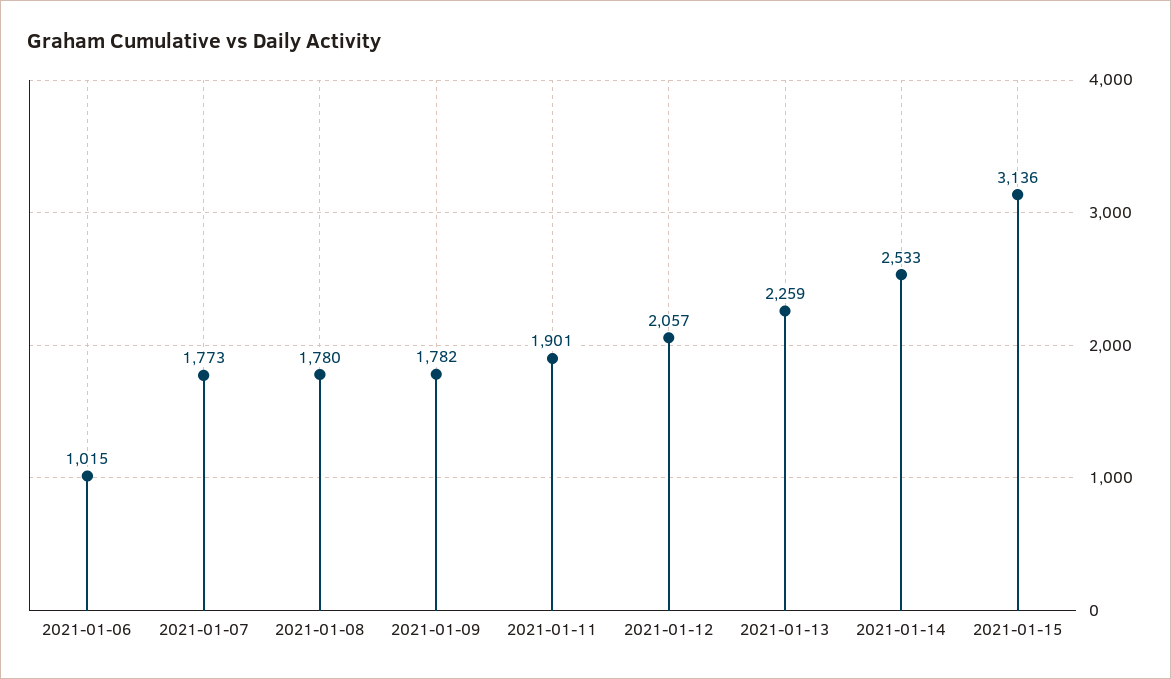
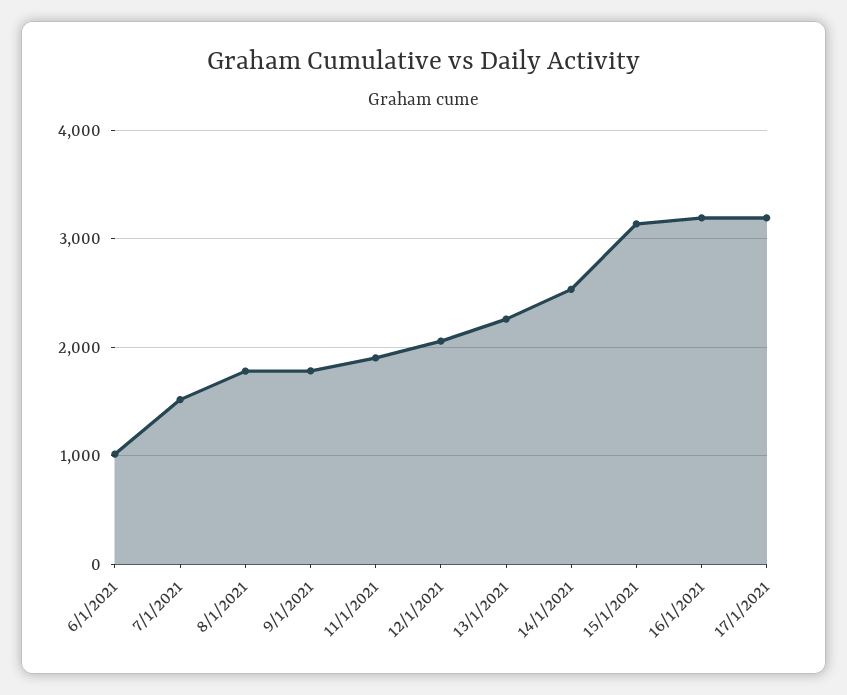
2021-01-07: 1773 -> 1500
16/1/2021: none -> 3200
17/1/2021: none -> 3200

